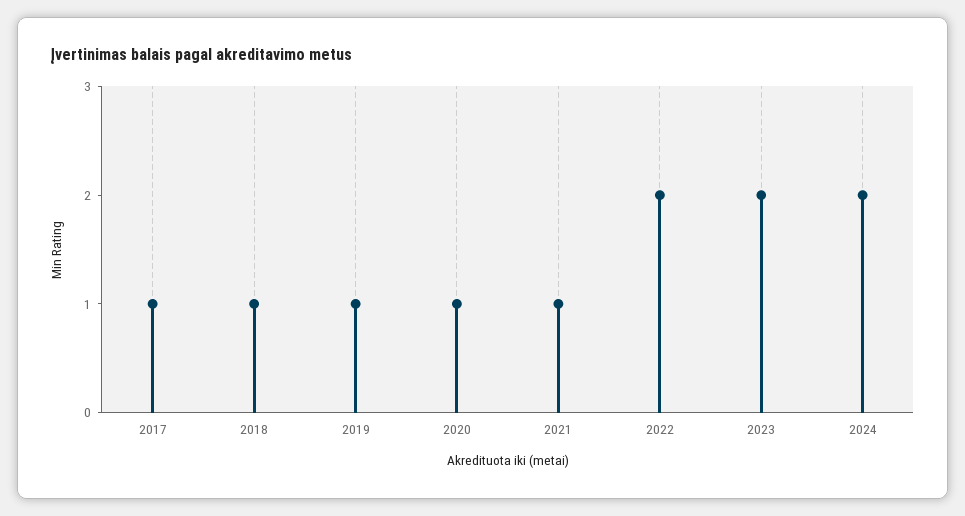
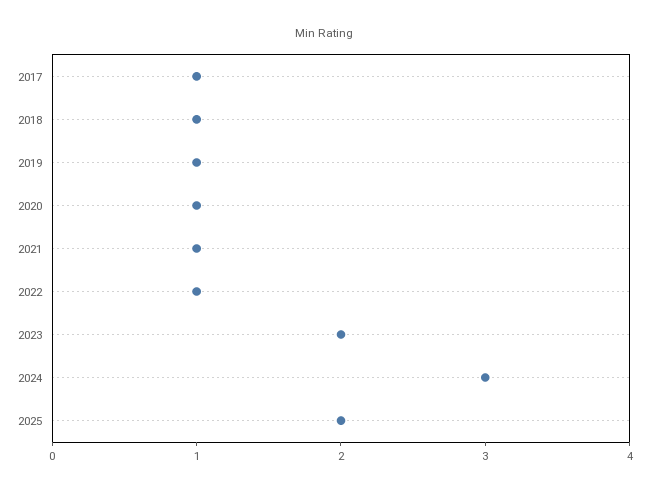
2022: 2 -> 1
2024: 2 -> 3
2025: none -> 2

